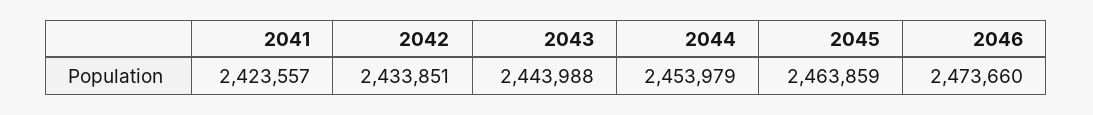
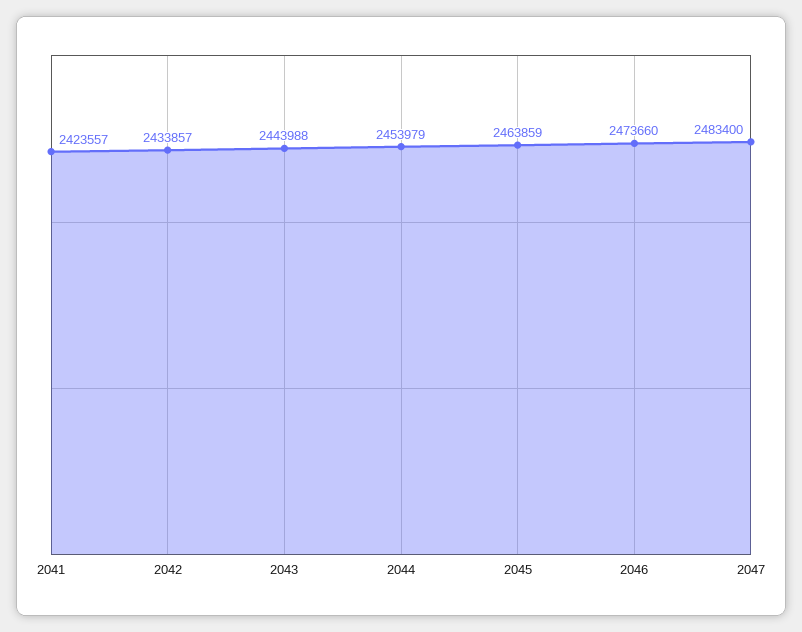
2042: 2433851 -> 2433857
2047: none -> 2483400

